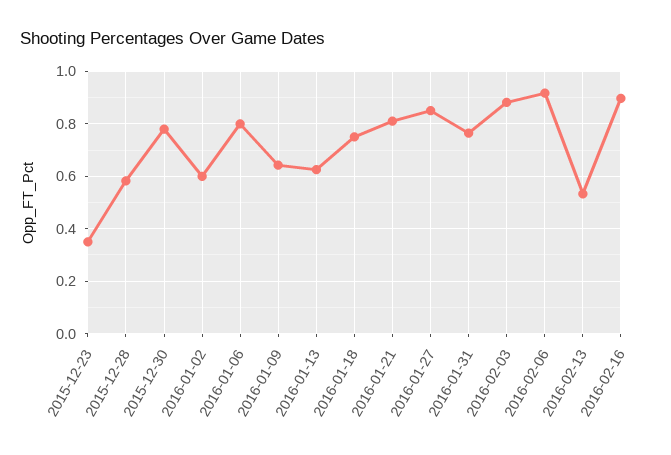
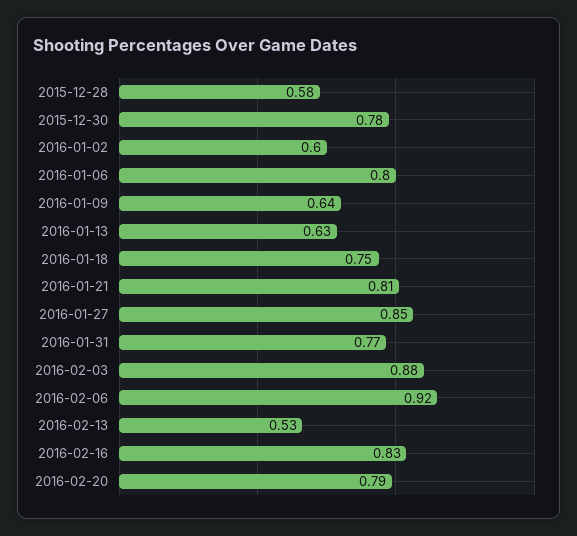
2015-12-23: 0.35 -> none
2016-02-16: 0.9 -> 0.83
2016-02-20: none -> 0.79

